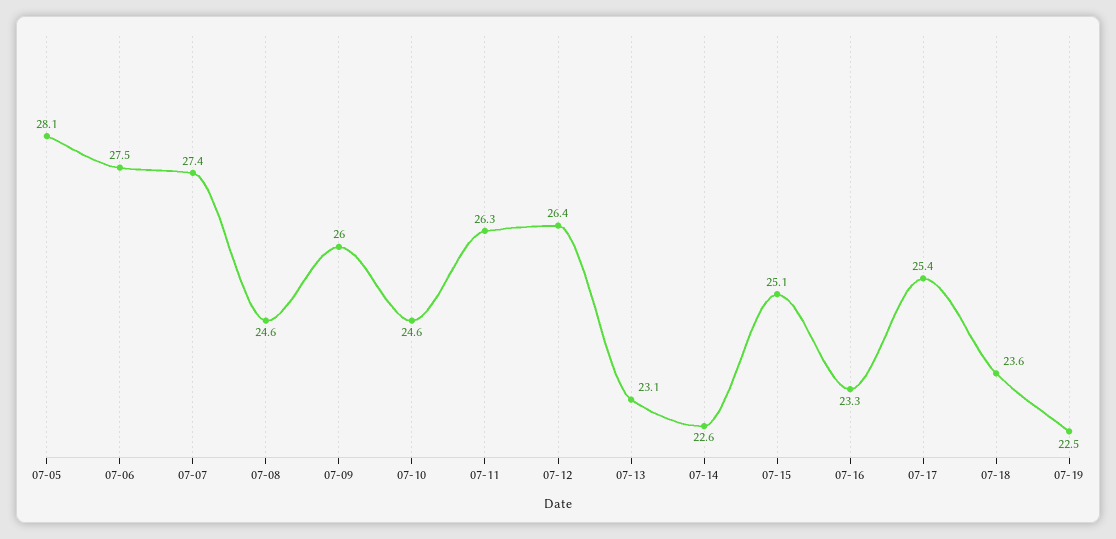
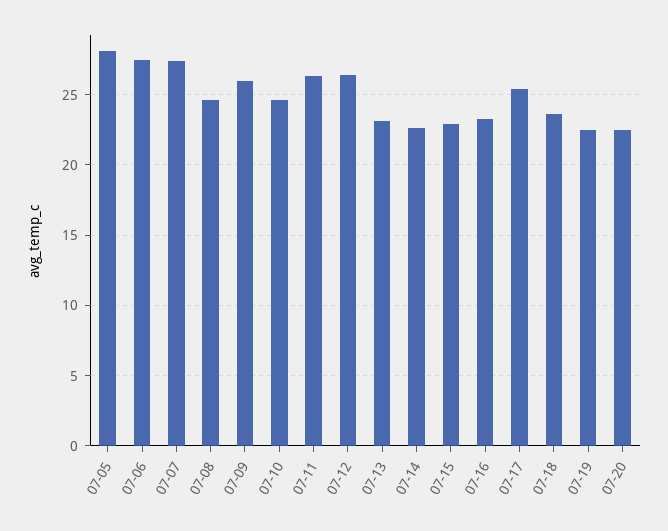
07-15: 25.1 -> 23
07-20: none -> 22.5

